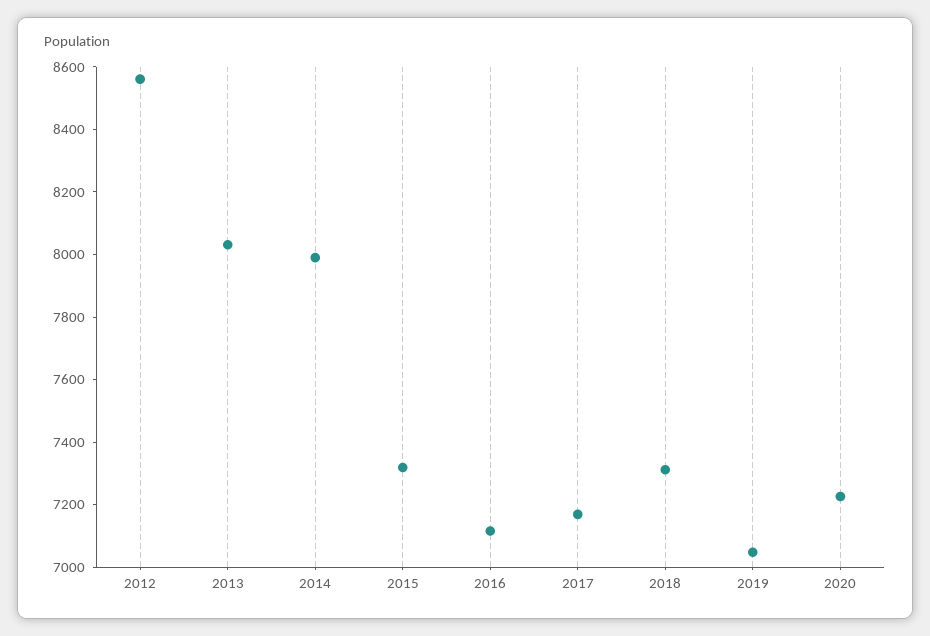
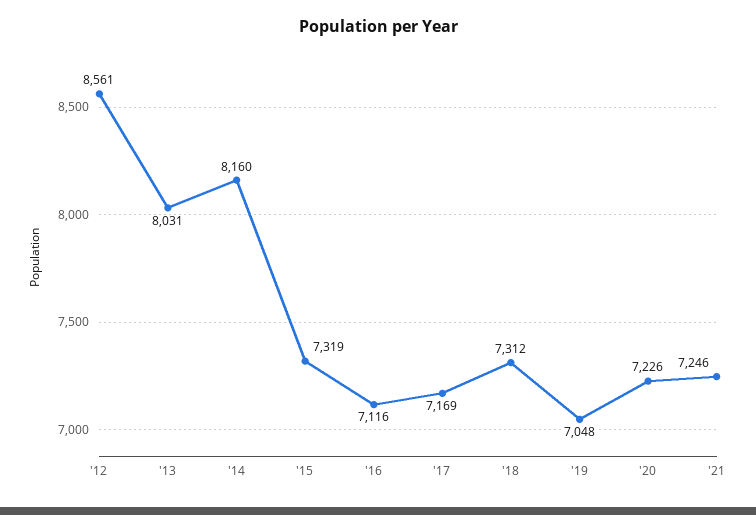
2014: 8000 -> 8160
'21: none -> 7246

